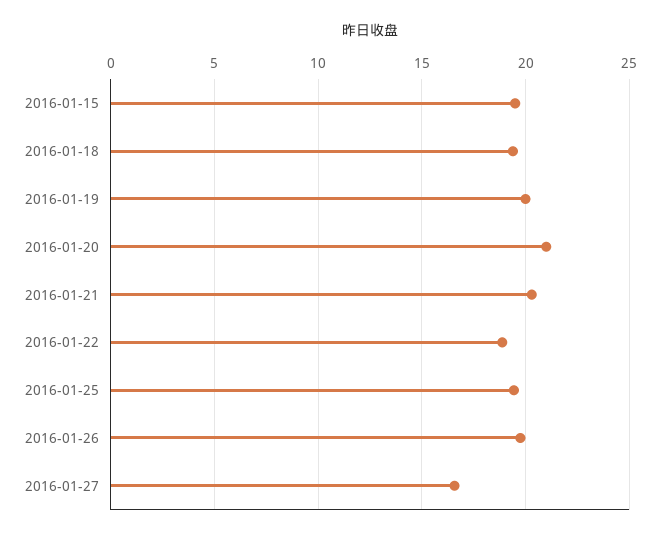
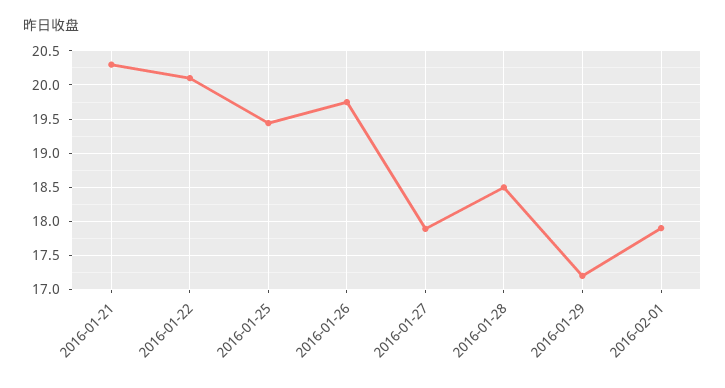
2016-01-15: 19.5 -> none
2016-01-18: 19.5 -> none
2016-01-19: 20 -> none
2016-01-20: 21 -> none
2016-01-22: 19 -> 20.1
2016-01-27: 16.5 -> 17.9
2016-01-28: none -> 18.5
2016-01-29: none -> 17.2
2016-02-01: none -> 17.9

